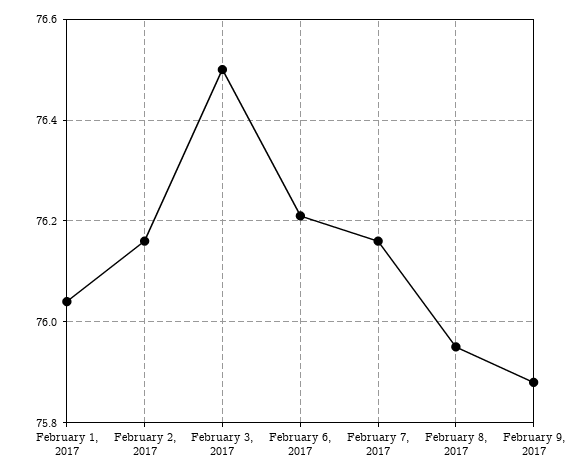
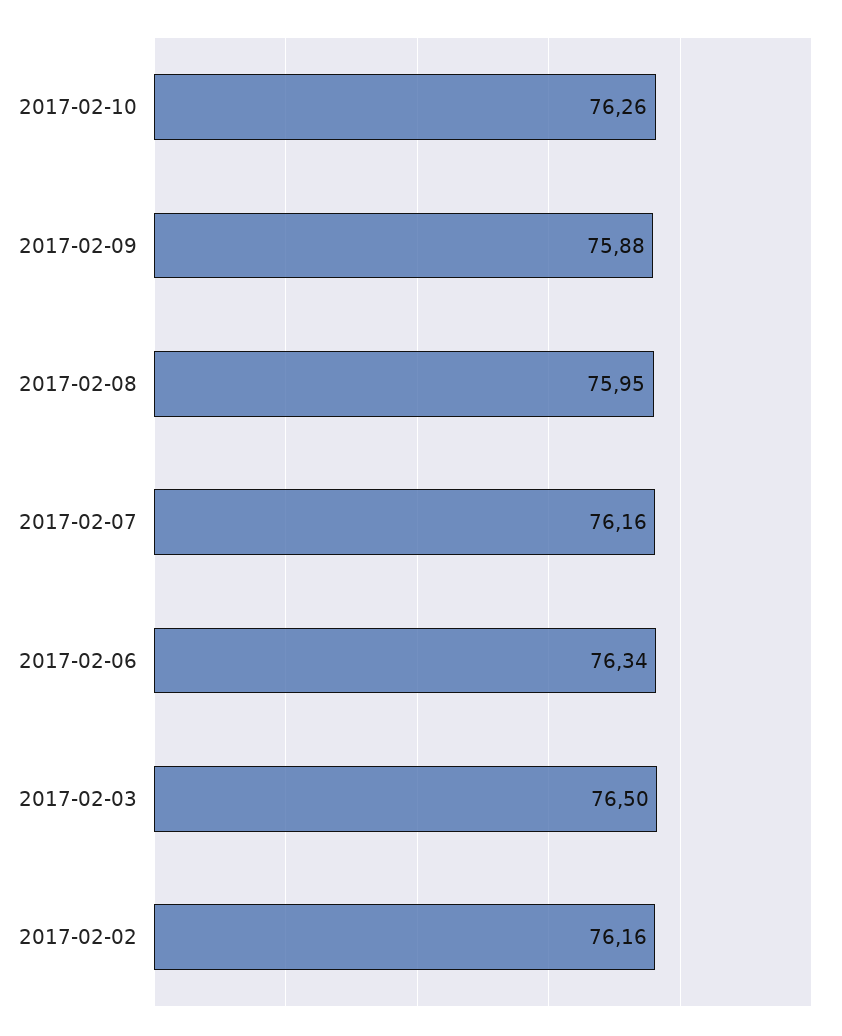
February 1, 2017: 76.05 -> none
February 6, 2017: 76.2 -> 76.34
2017-02-10: none -> 76.26

